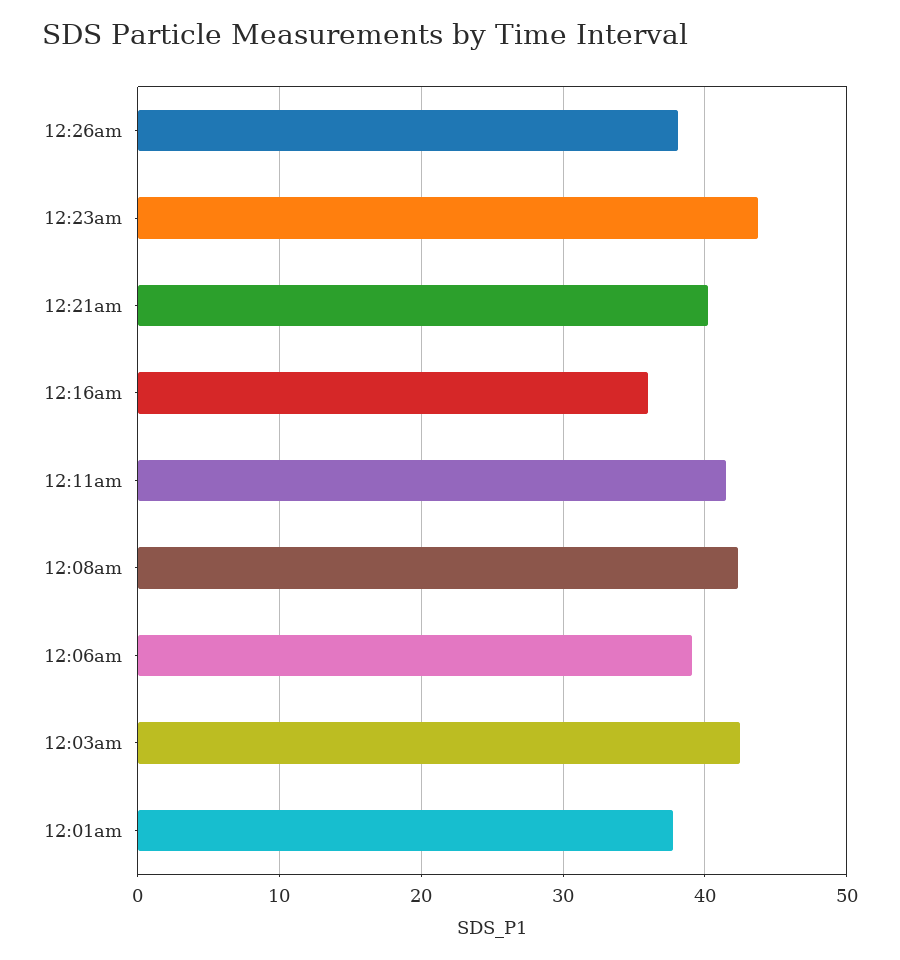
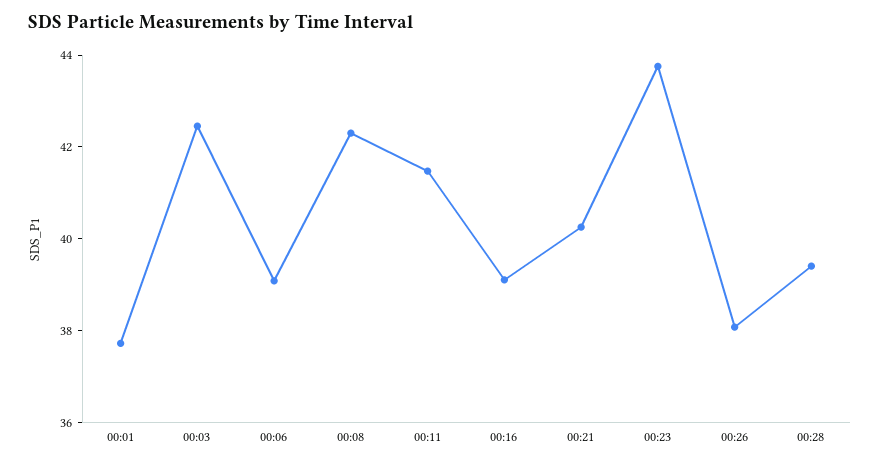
12:16am: 36 -> 39
00:28: none -> 39.5

